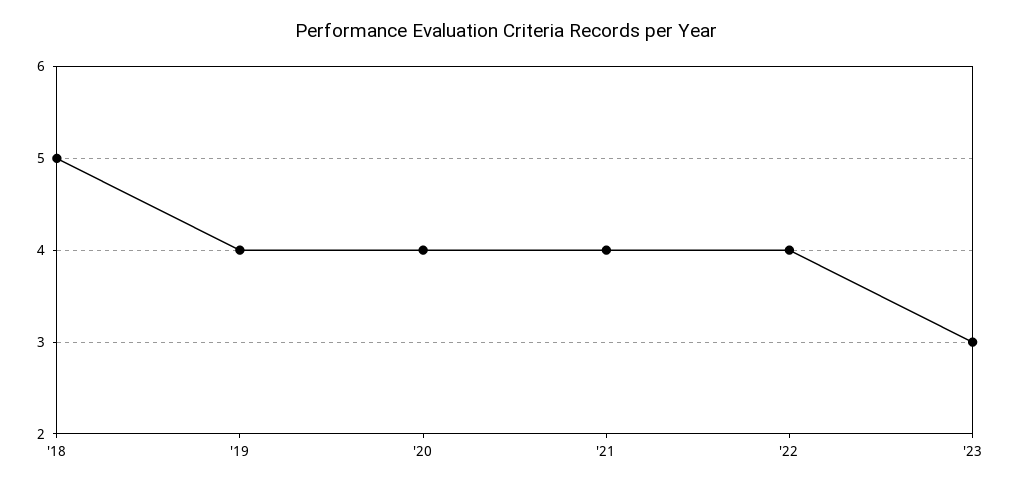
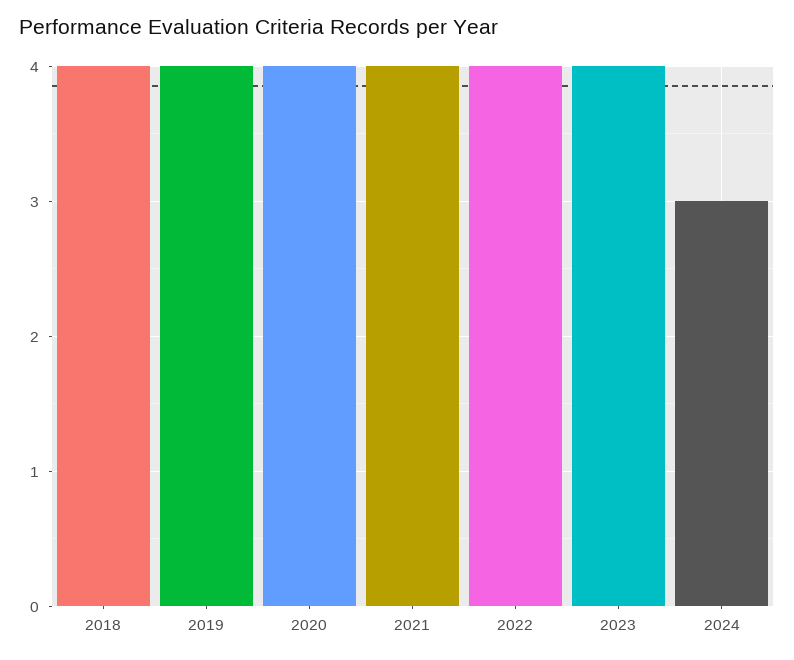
'18: 5 -> 4
'23: 3 -> 4
2024: none -> 3

